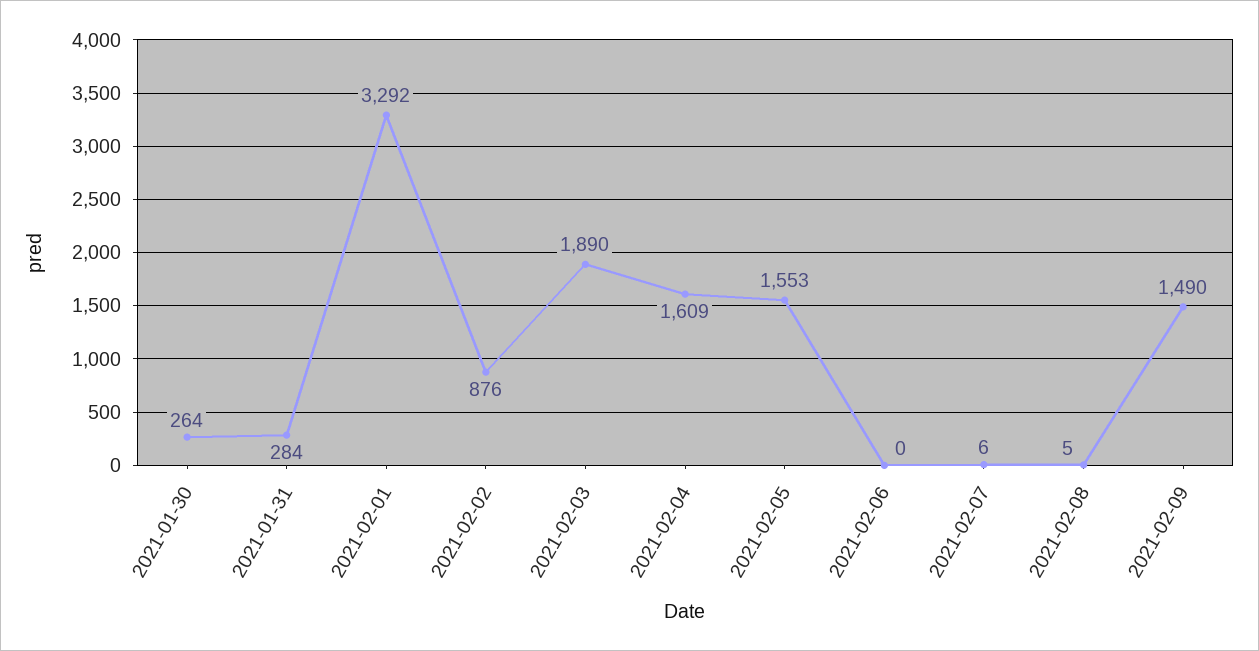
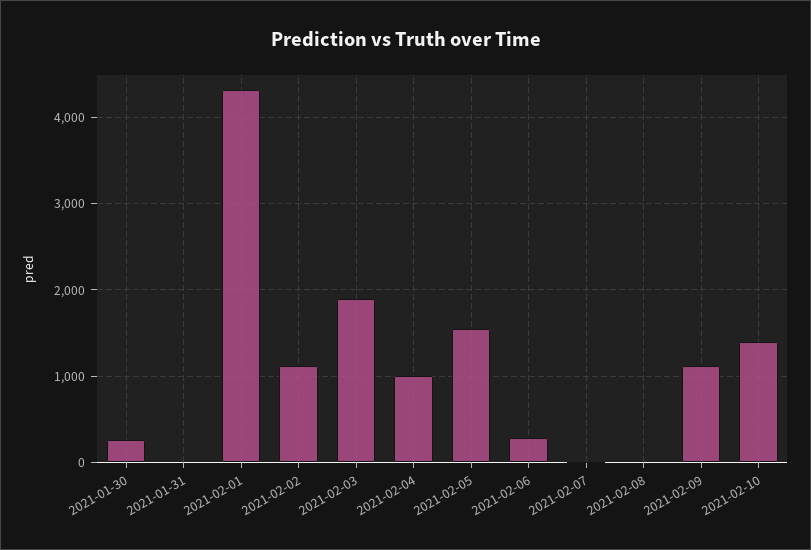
2021-01-31: 284 -> 0
2021-02-01: 3292 -> 4300
2021-02-02: 876 -> 1100
2021-02-04: 1609 -> 1000
2021-02-06: 0 -> 300
2021-02-09: 1490 -> 1100
2021-02-10: none -> 1400

